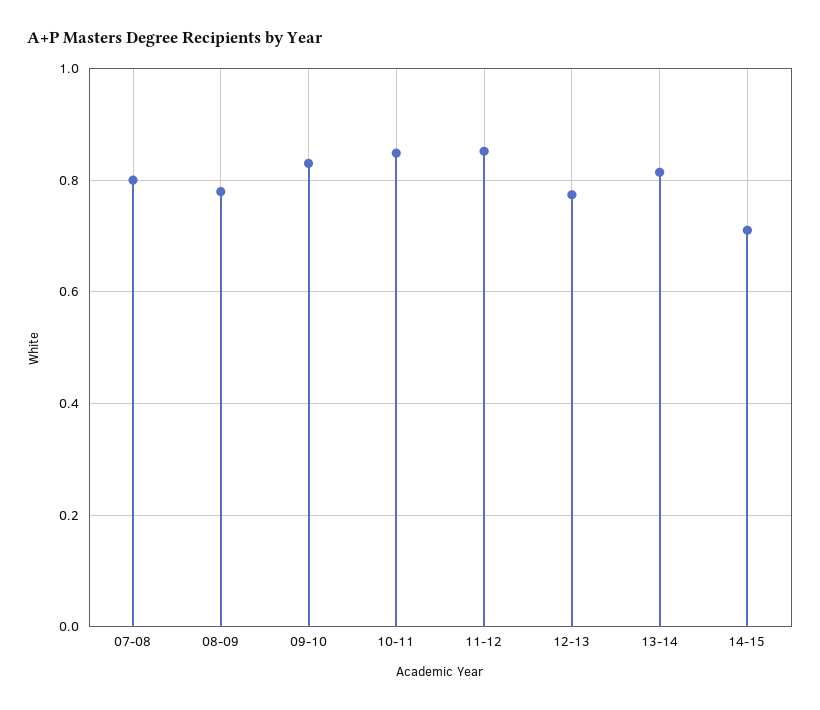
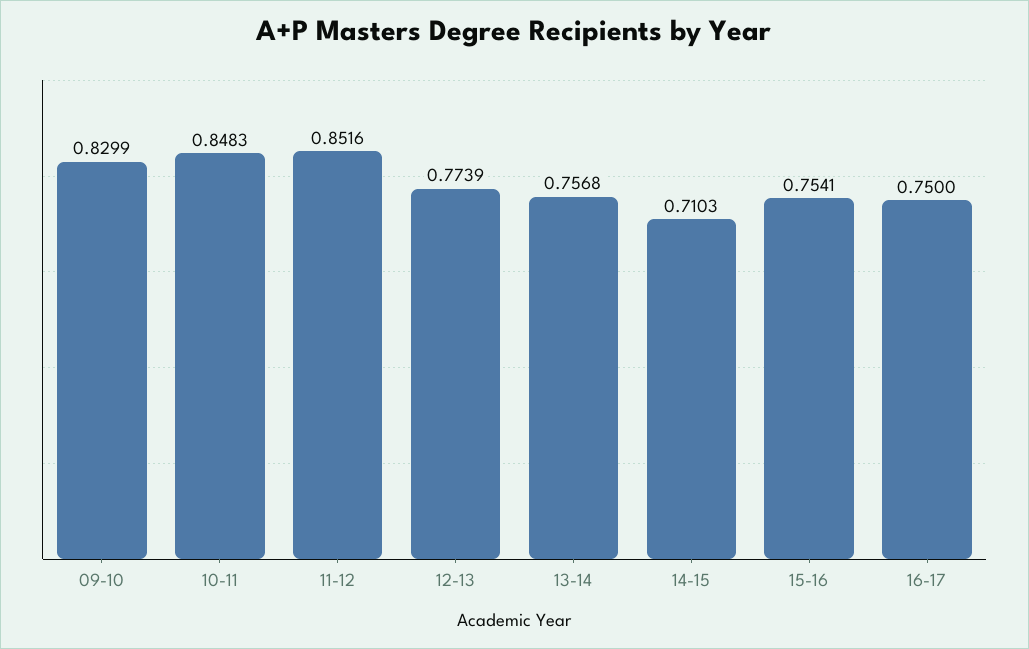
07-08: 0.8 -> none
08-09: 0.78 -> none
13-14: 0.82 -> 0.7568
15-16: none -> 0.7541
16-17: none -> 0.75

